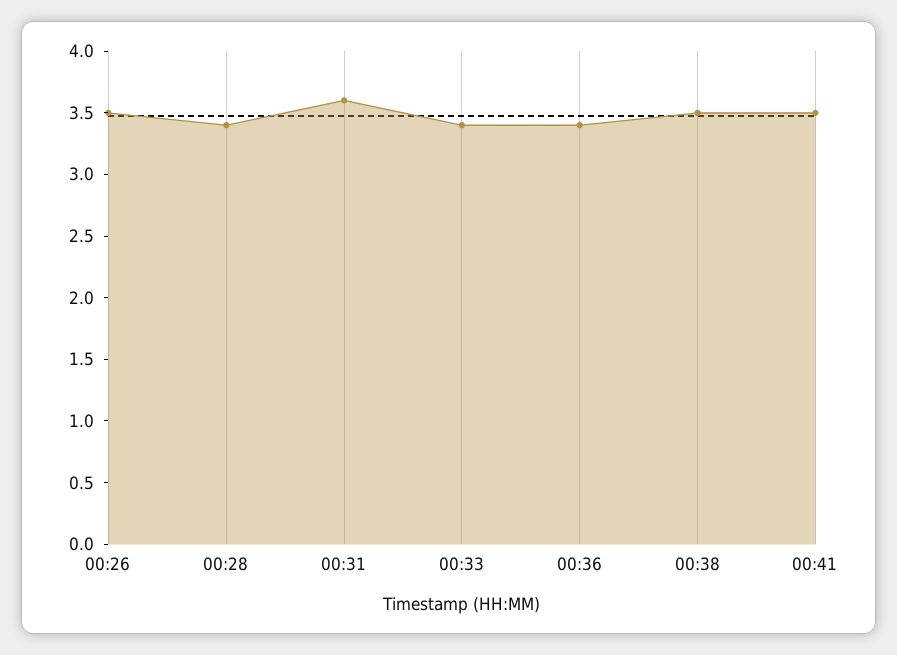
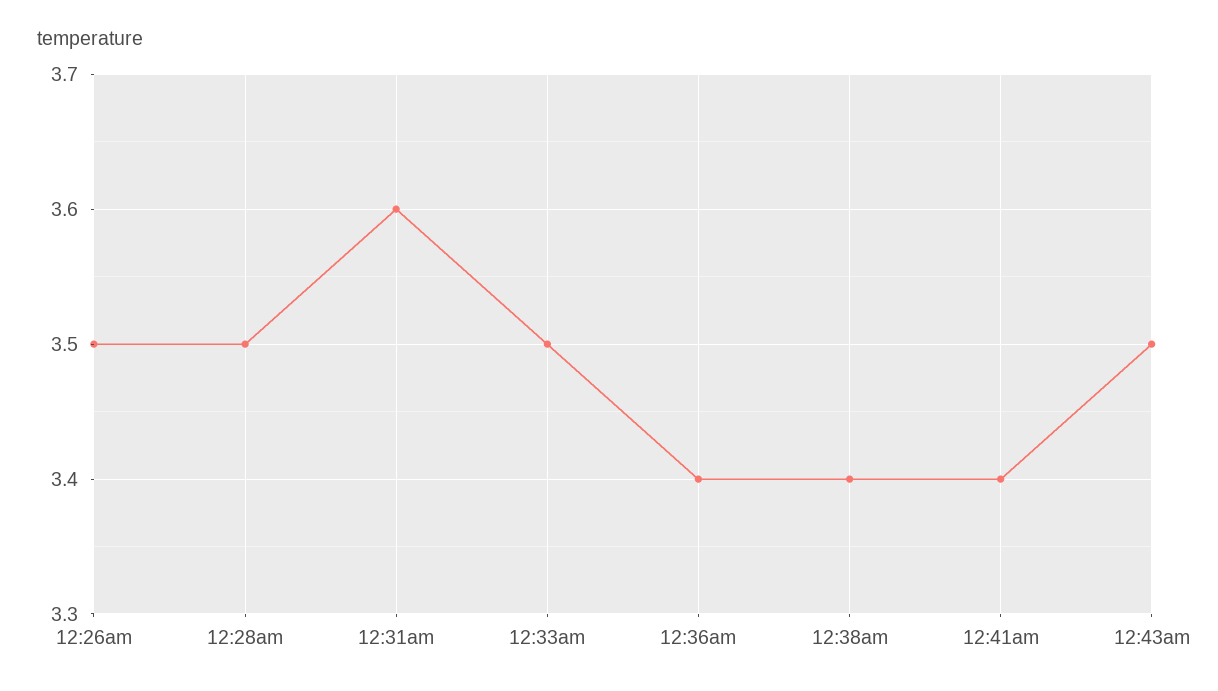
00:28: 3.4 -> 3.5
00:33: 3.4 -> 3.5
00:38: 3.5 -> 3.4
00:41: 3.5 -> 3.4
12:43am: none -> 3.5

